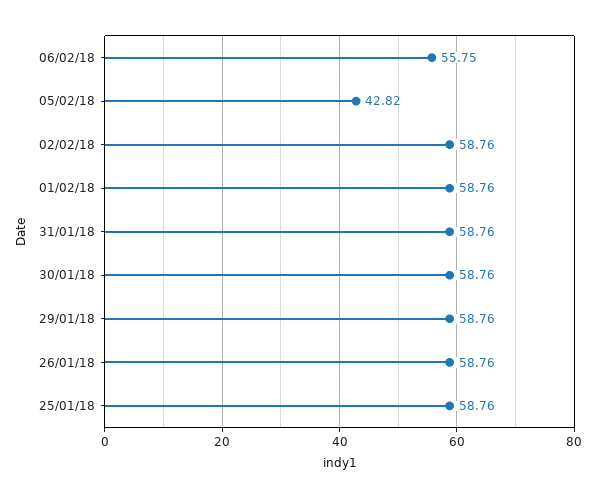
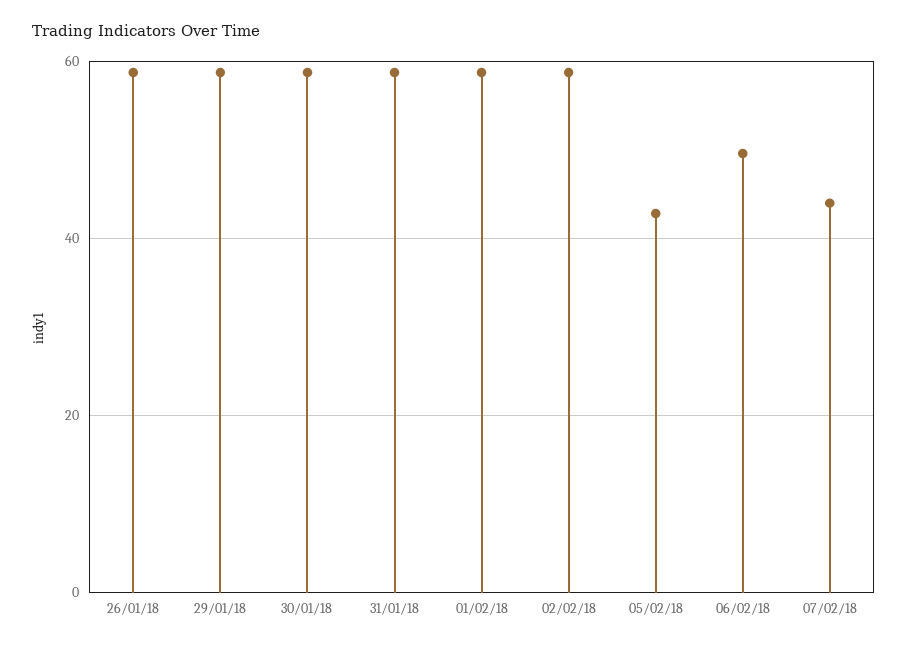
06/02/18: 55.75 -> 50
25/01/18: 58.76 -> none
07/02/18: none -> 44

